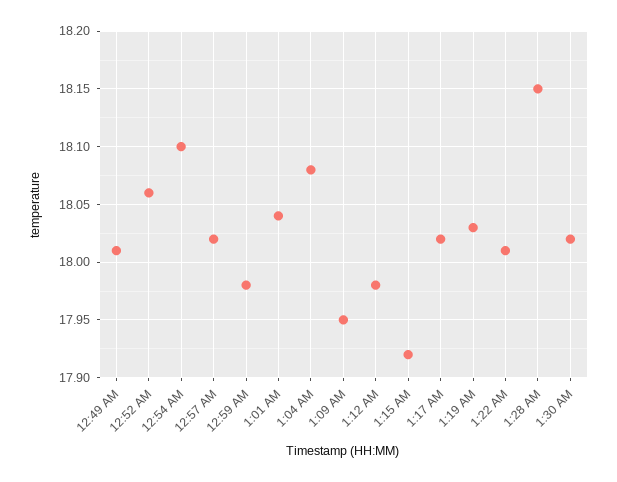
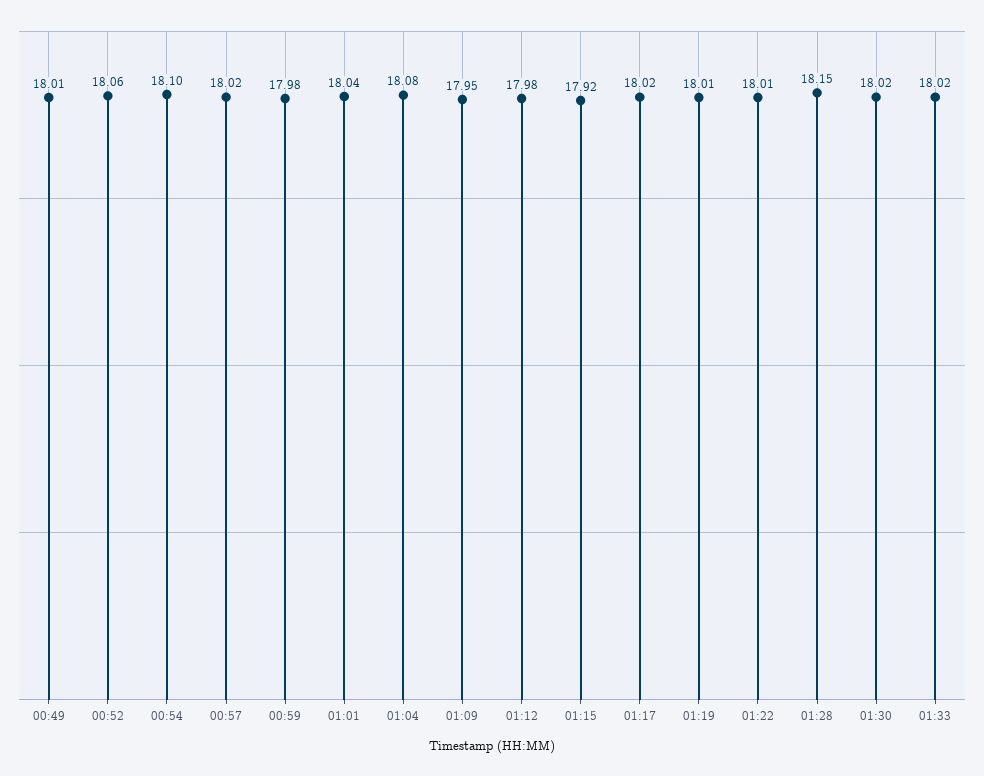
1:19 AM: 18.03 -> 18.01
01:33: none -> 18.02

